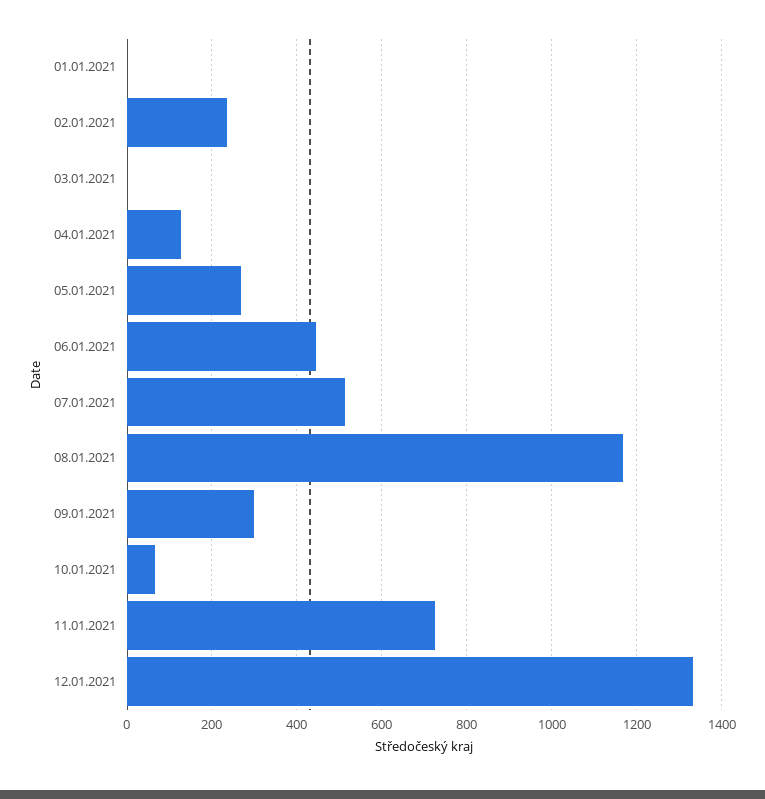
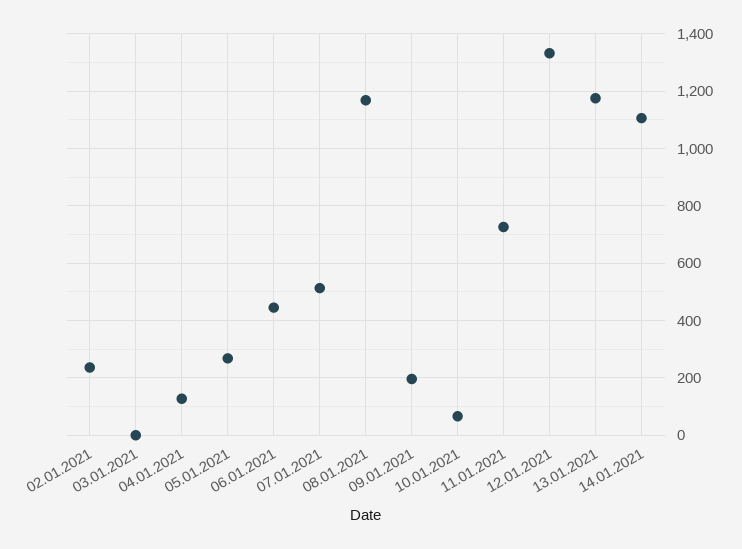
01.01.2021: 0 -> none
09.01.2021: 300 -> 200
13.01.2021: none -> 1175
14.01.2021: none -> 1100

